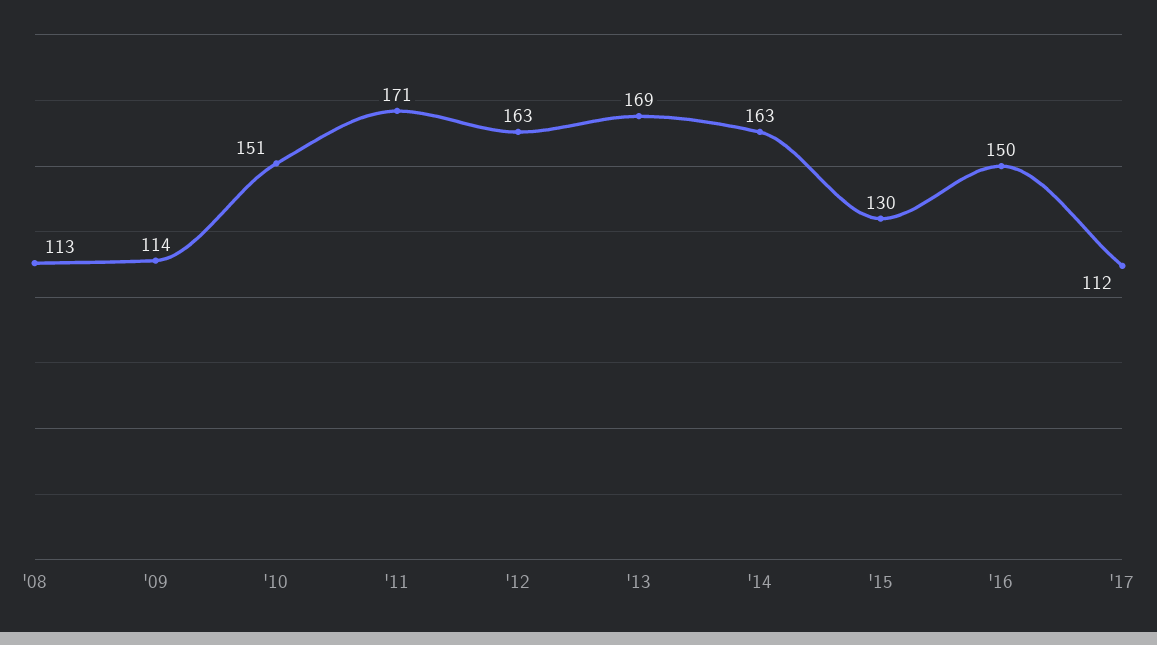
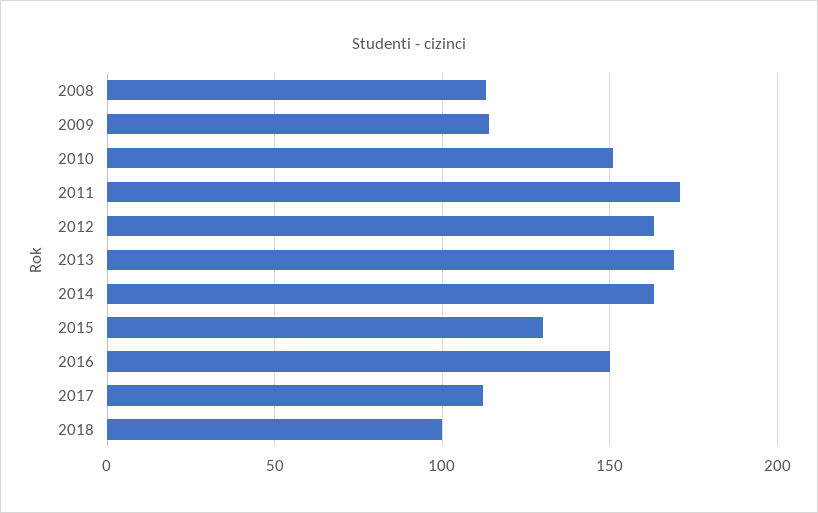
2018: none -> 100

